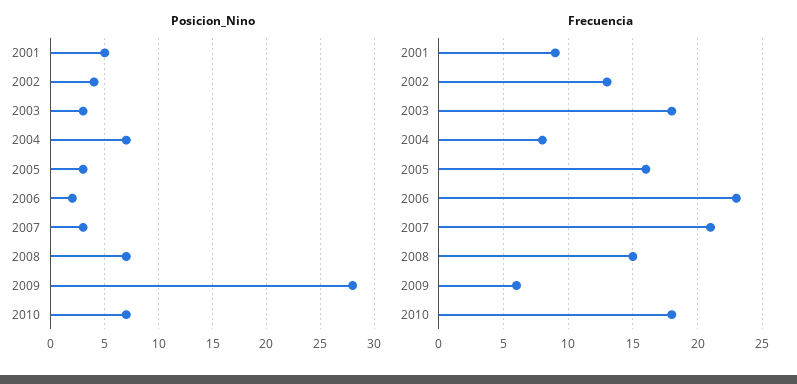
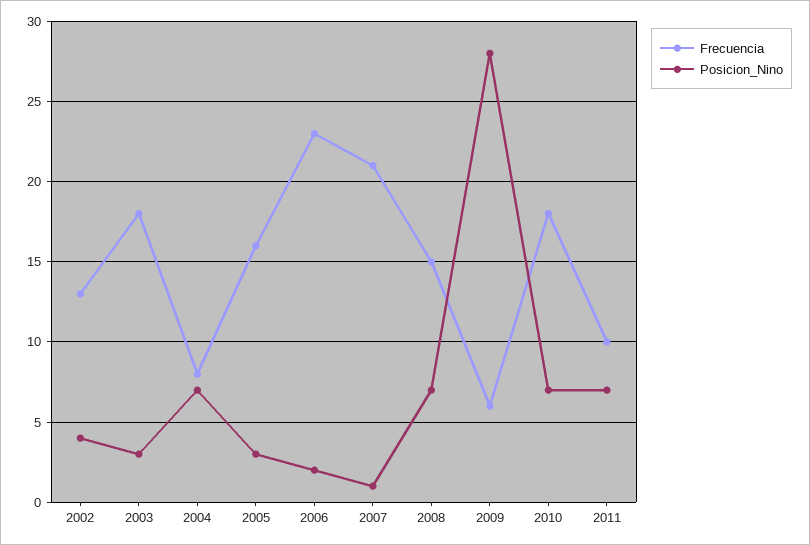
Posicion_Nino, 2001: 5 -> none
Posicion_Nino, 2007: 3 -> 1
Frecuencia, 2001: 9 -> none
Frecuencia, 2011: none -> 10
Posicion_Nino, 2011: none -> 7

